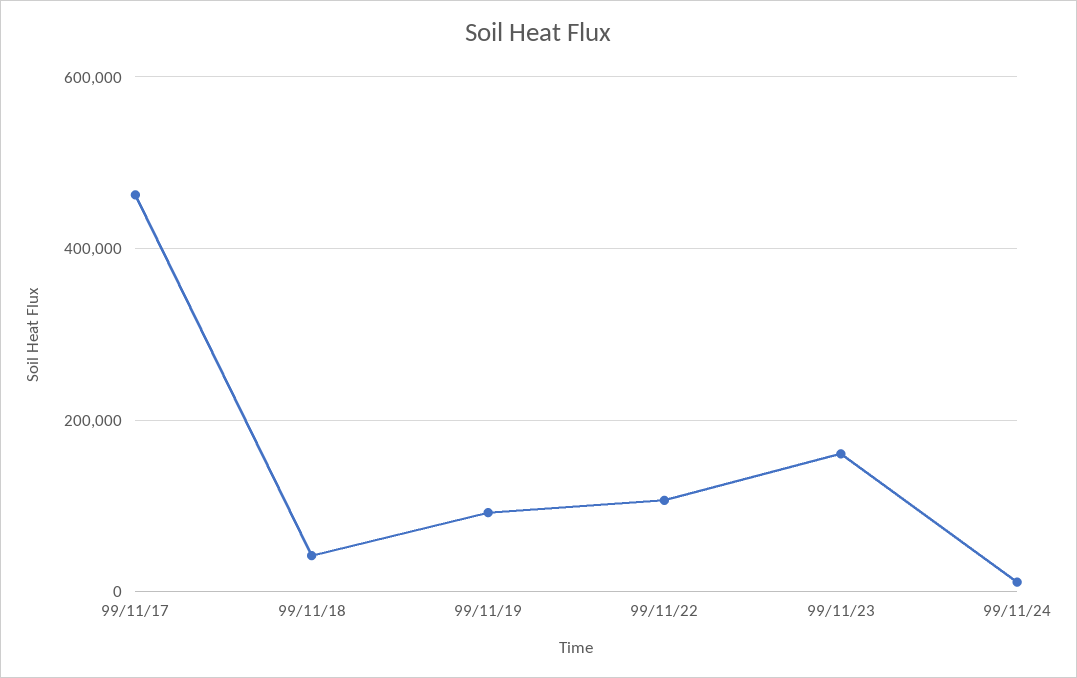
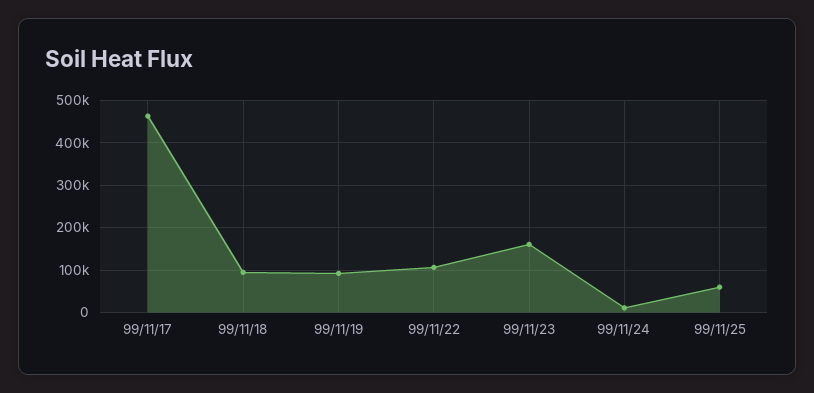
99/11/18: 40000 -> 100000
99/11/25: none -> 60000

